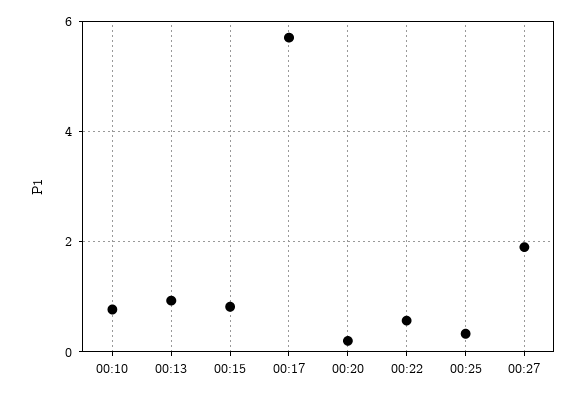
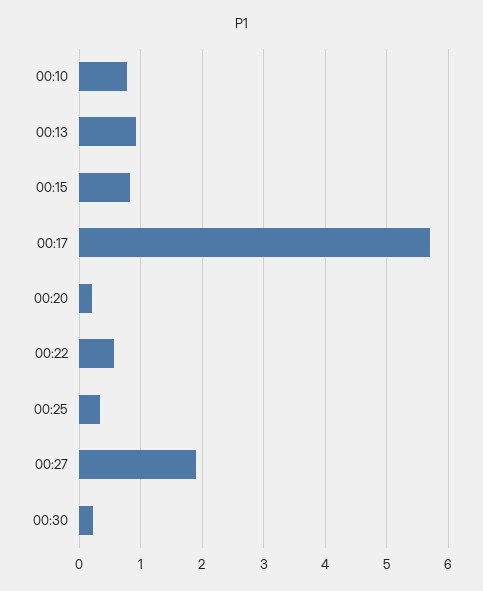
00:30: none -> 0.2

